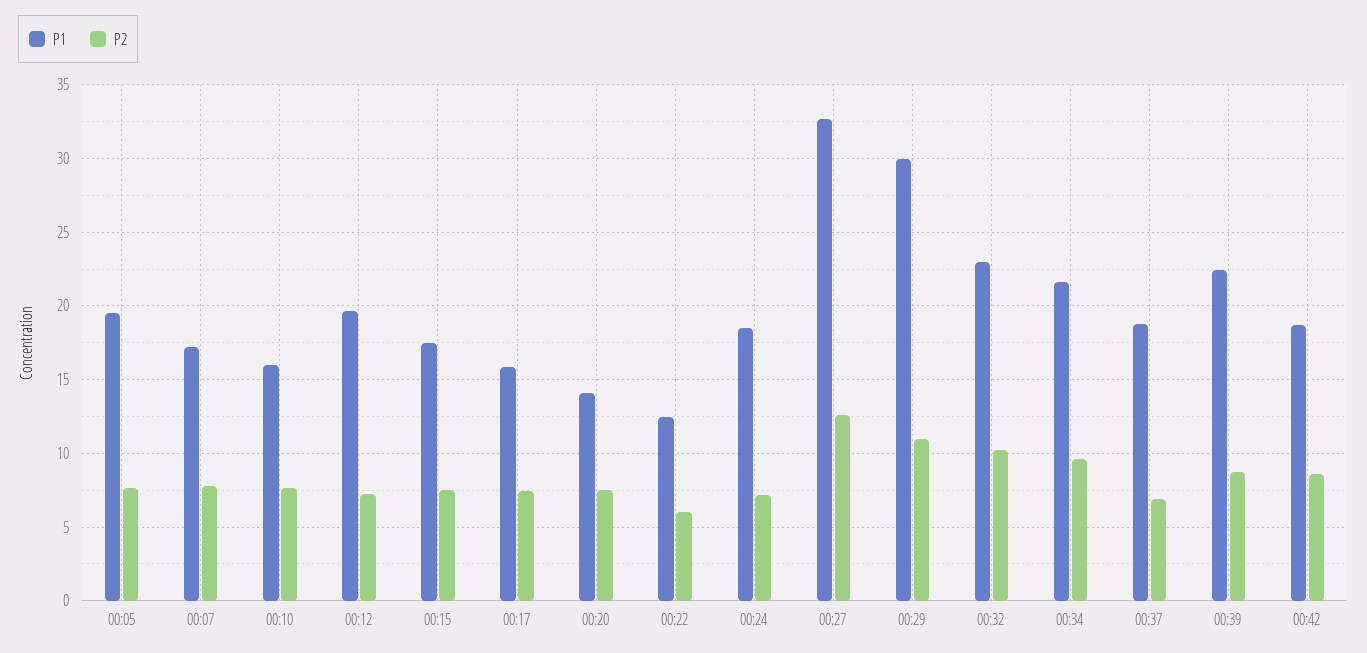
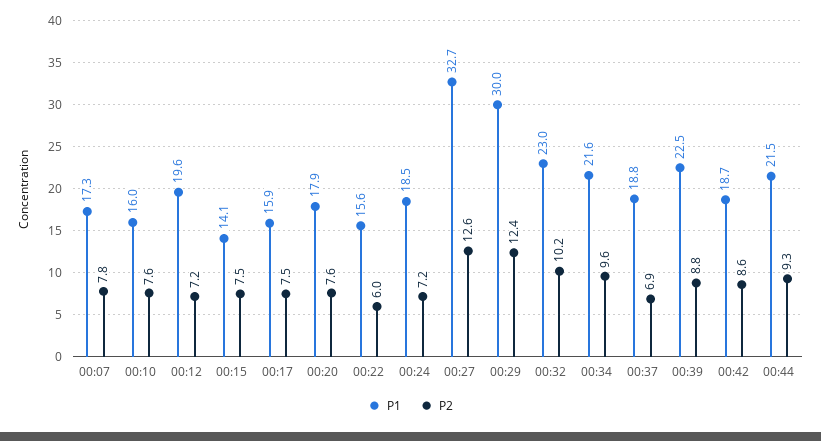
P1, 00:05: 19.5 -> none
P2, 00:05: 7.5 -> none
P1, 00:15: 17.5 -> 14.1
P1, 00:20: 14 -> 17.9
P1, 00:22: 12.5 -> 15.6
P2, 00:29: 11 -> 12.4
P1, 00:44: none -> 21.5
P2, 00:44: none -> 9.3

